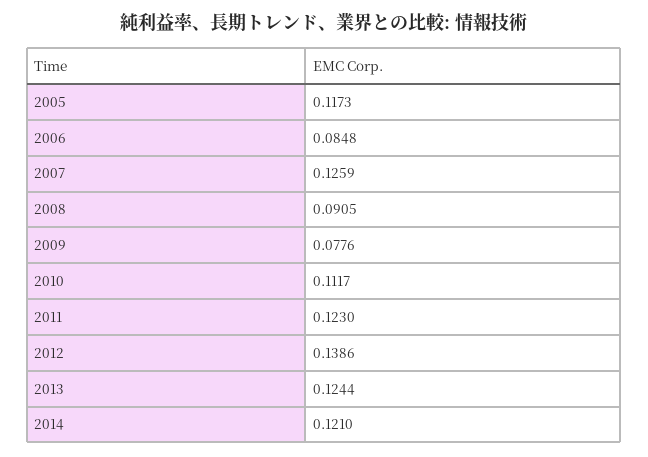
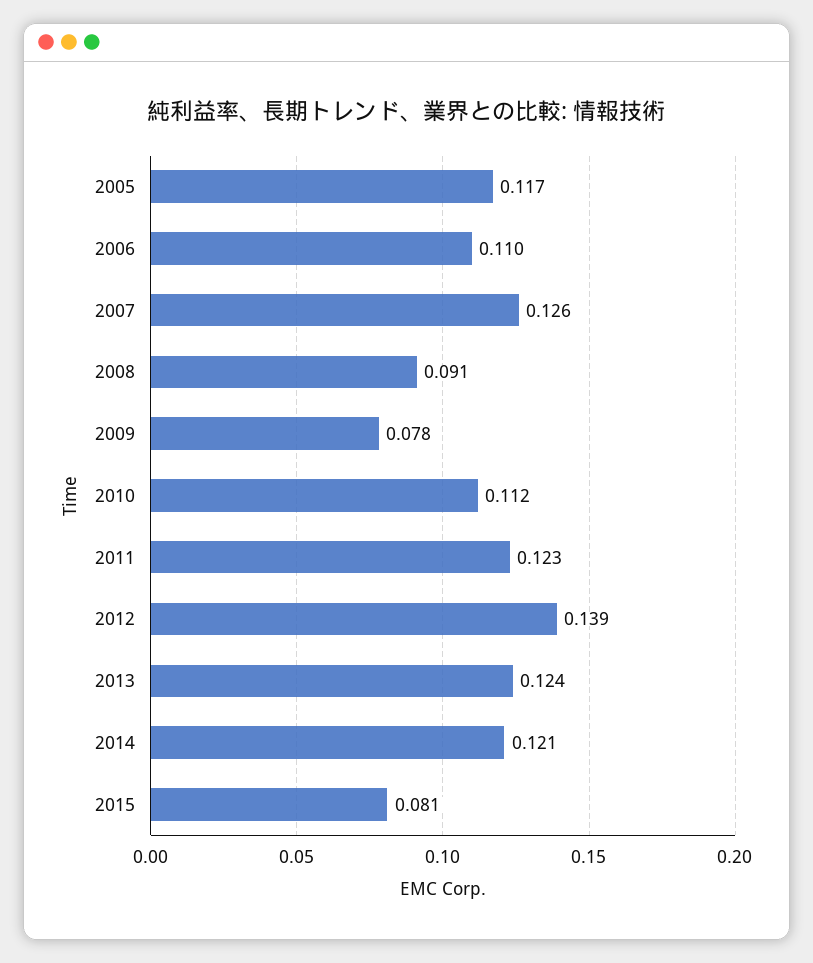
2006: 0.0848 -> 0.11
2015: none -> 0.081

